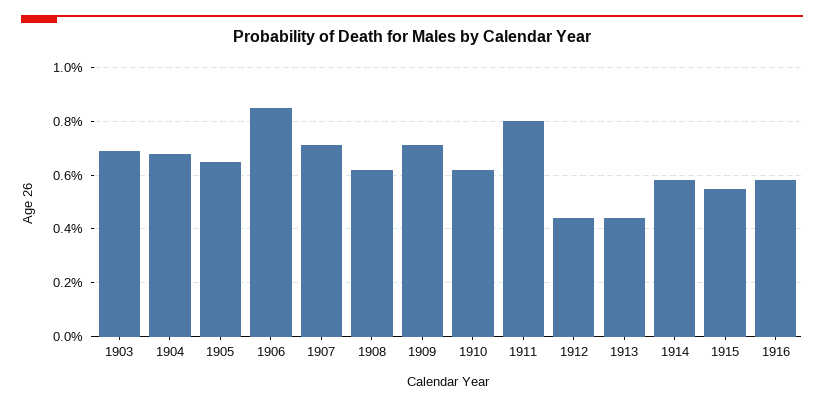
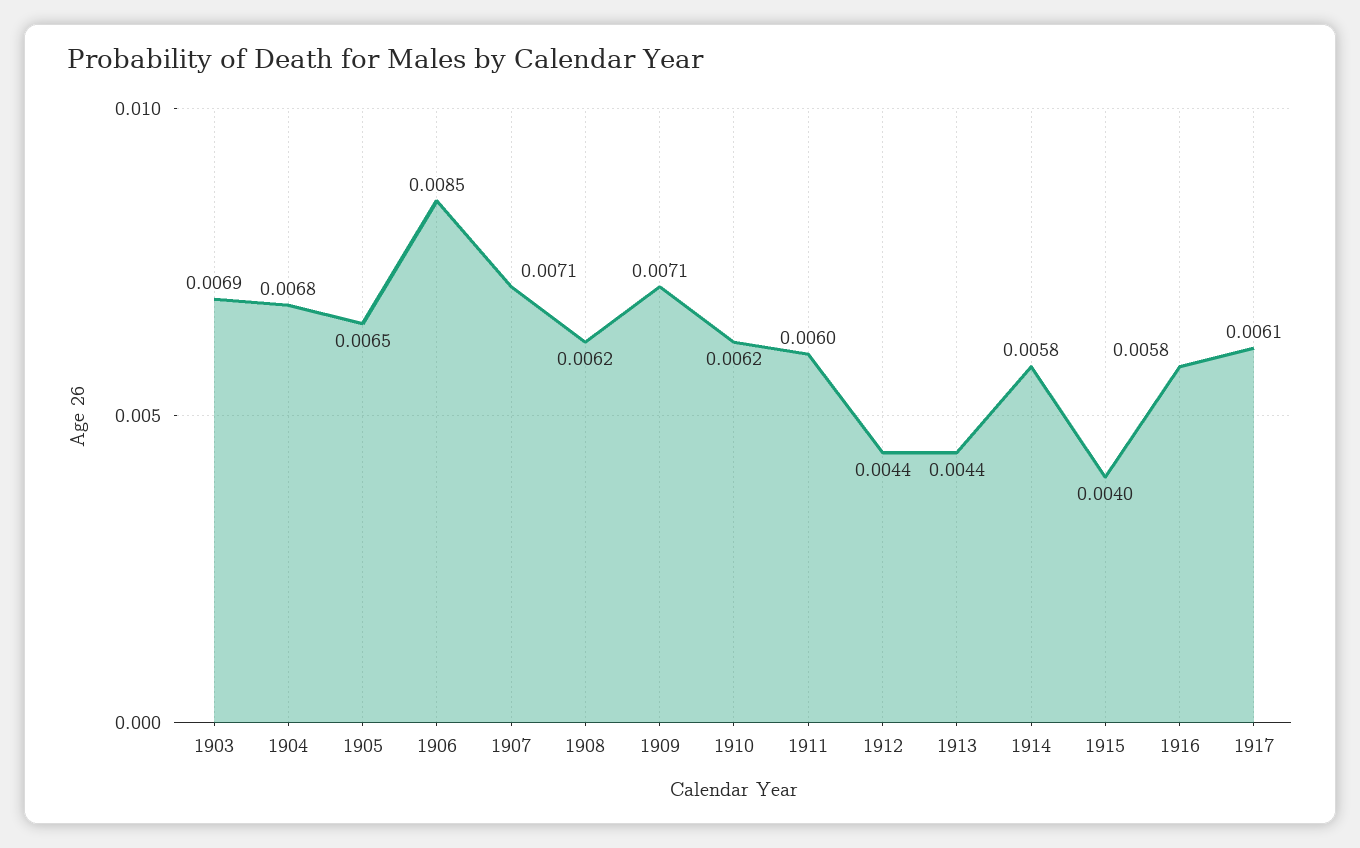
1911: 0.008 -> 0.006
1915: 0.0055 -> 0.004
1917: none -> 0.0061

